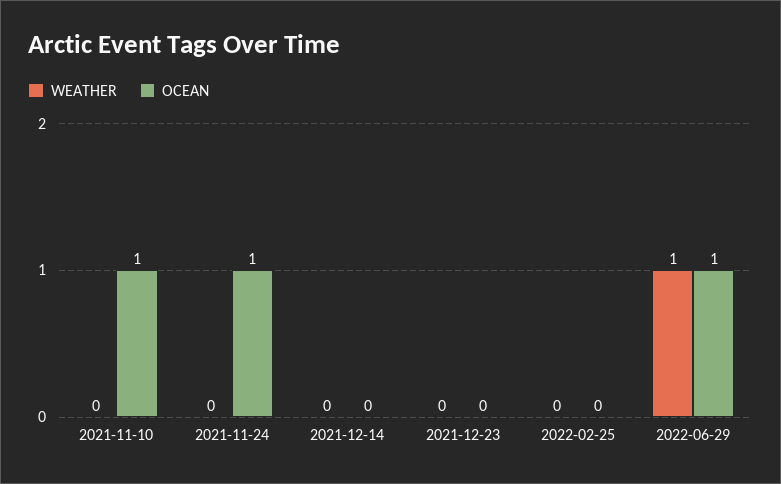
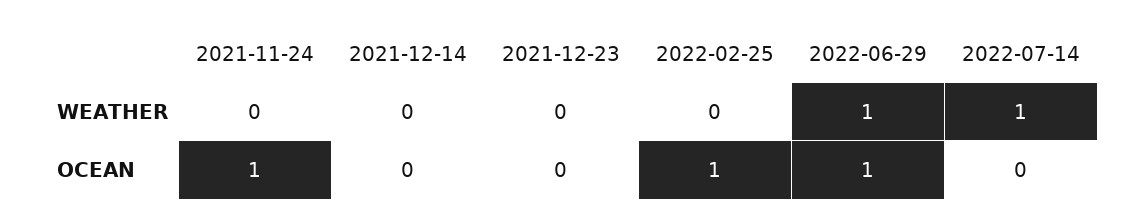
WEATHER, 2021-11-10: 0 -> none
OCEAN, 2021-11-10: 1 -> none
OCEAN, 2022-02-25: 0 -> 1
WEATHER, 2022-07-14: none -> 1
OCEAN, 2022-07-14: none -> 0

